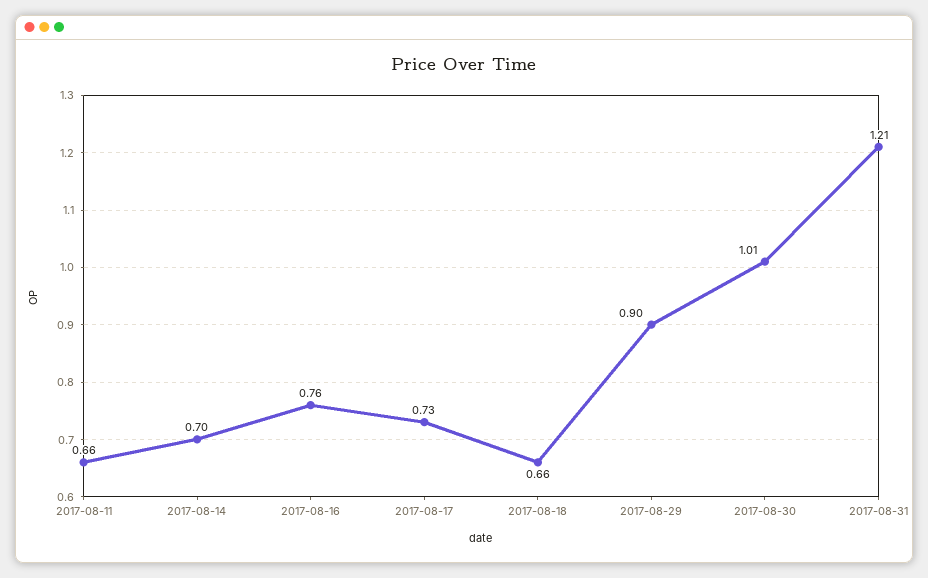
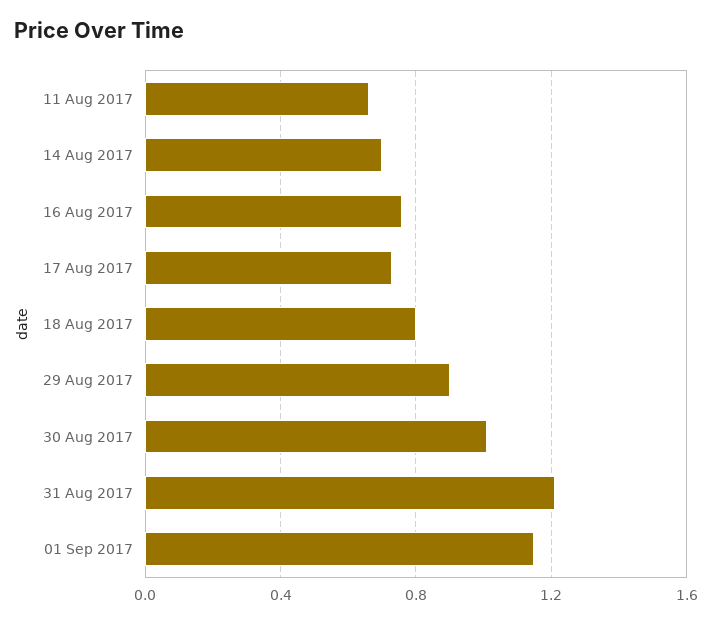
2017-08-18: 0.66 -> 0.8
01 Sep 2017: none -> 1.15

